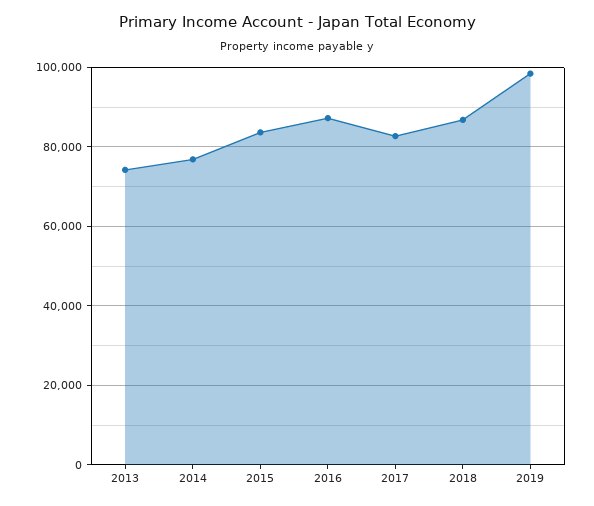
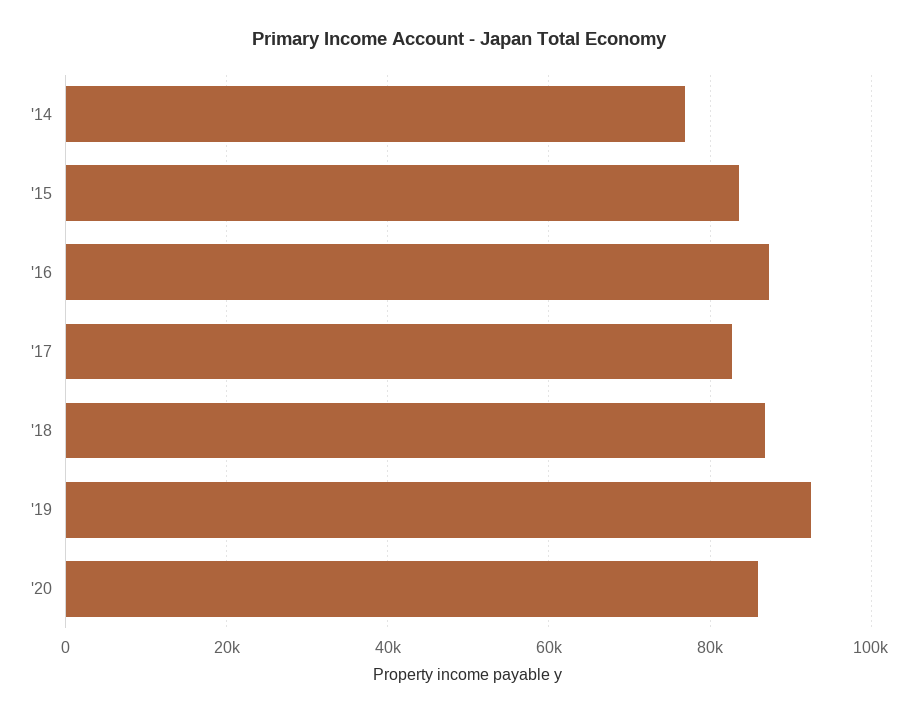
2013: 74000 -> none
2019: 98000 -> 92000
'20: none -> 86000

